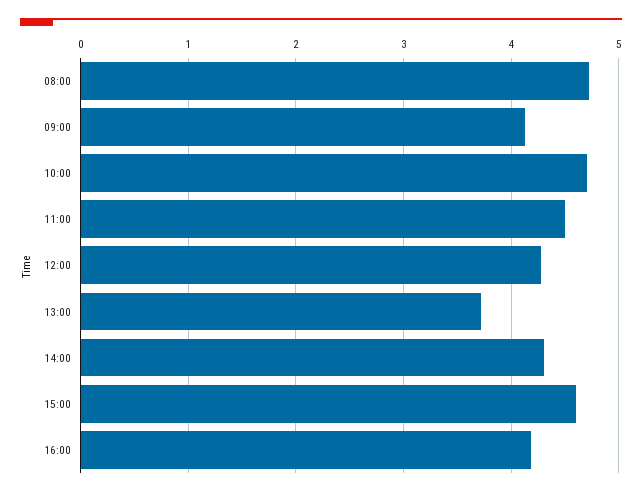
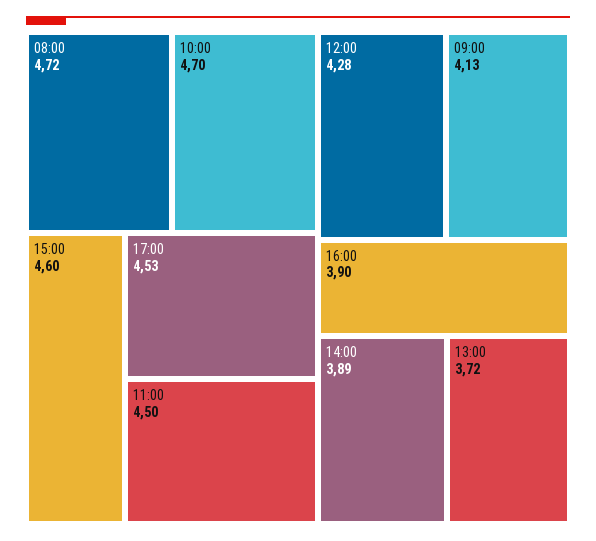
14:00: 4.3 -> 3.89
16:00: 4.2 -> 3.9
17:00: none -> 4.53

